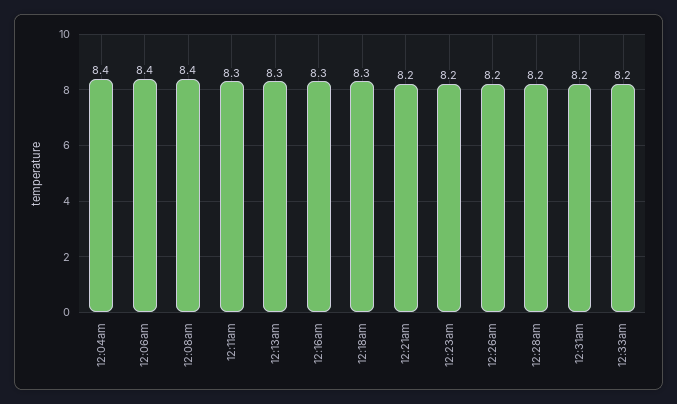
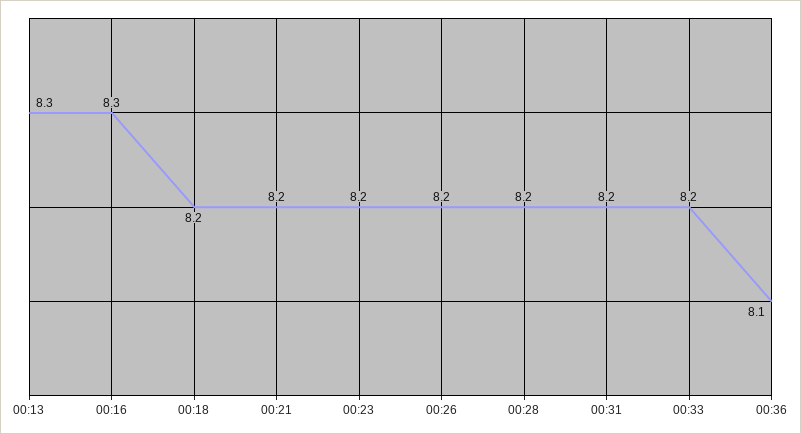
12:04am: 8.4 -> none
12:06am: 8.4 -> none
12:08am: 8.4 -> none
12:11am: 8.3 -> none
12:18am: 8.3 -> 8.2
00:36: none -> 8.1

